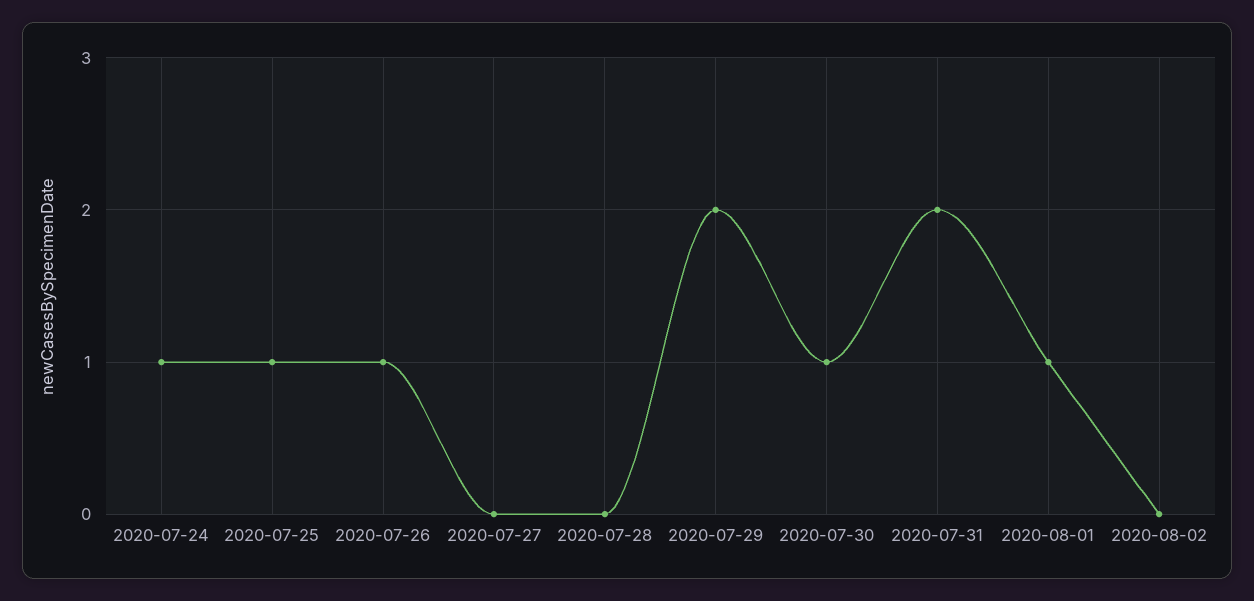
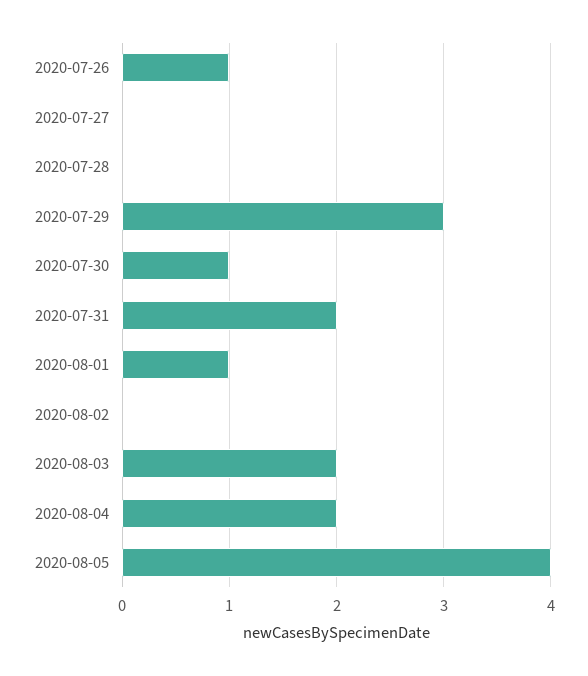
2020-07-24: 1 -> none
2020-07-25: 1 -> none
2020-07-29: 2 -> 3
2020-08-03: none -> 2
2020-08-04: none -> 2
2020-08-05: none -> 4

